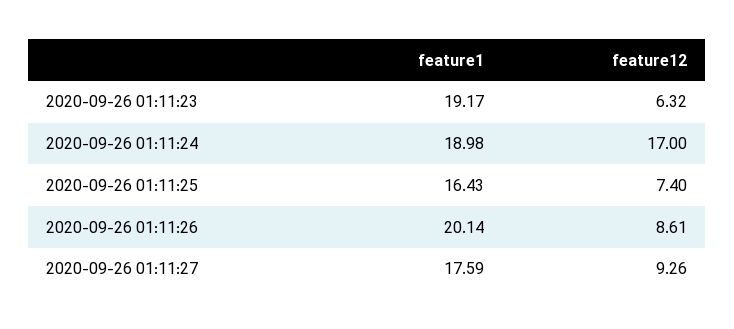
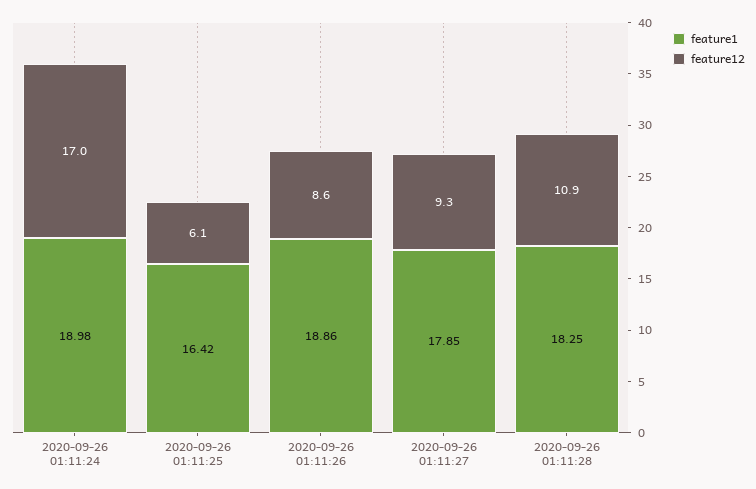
feature1, 2020-09-26 01:11:23: 19.17 -> none
feature12, 2020-09-26 01:11:23: 6.32 -> none
feature1, 2020-09-26 01:11:25: 16.43 -> 16.42
feature12, 2020-09-26 01:11:25: 7.4 -> 6.1
feature1, 2020-09-26 01:11:26: 20.14 -> 18.86
feature1, 2020-09-26 01:11:27: 17.59 -> 17.85
feature1, 2020-09-26 01:11:28: none -> 18.25
feature12, 2020-09-26 01:11:28: none -> 10.9

